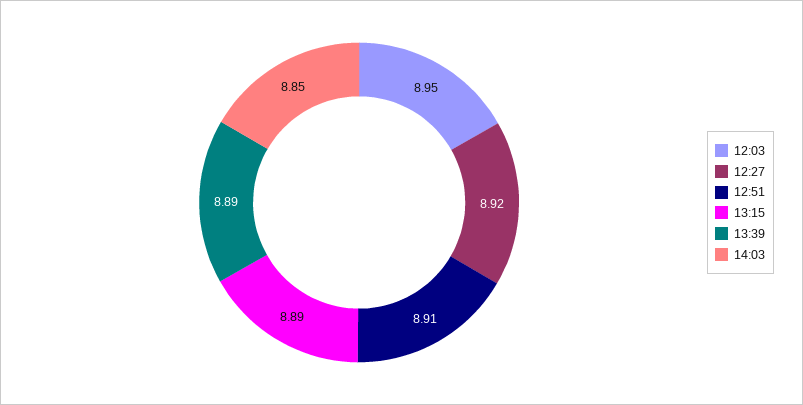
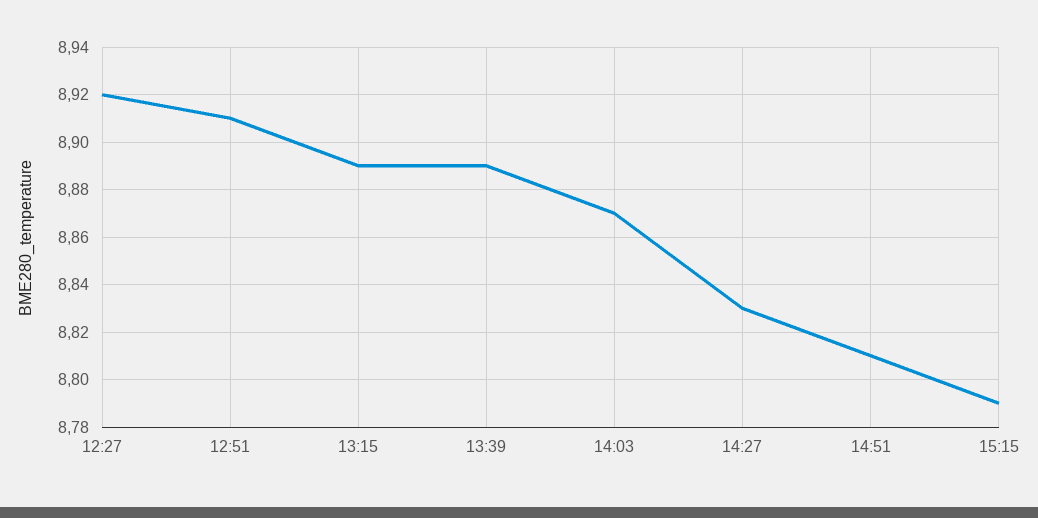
12:03: 8.95 -> none
14:03: 8.85 -> 8.87
14:27: none -> 8.83
14:51: none -> 8.81
15:15: none -> 8.79

